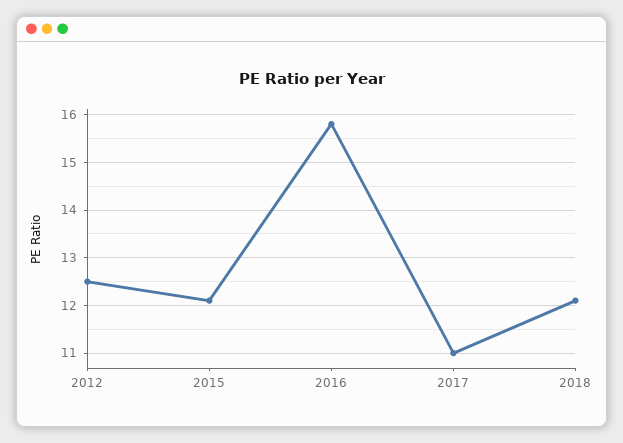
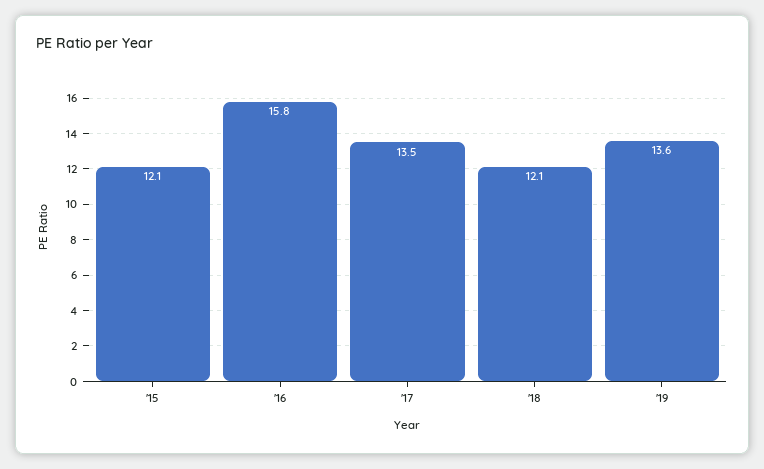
2012: 12.5 -> none
2017: 11 -> 13.5
'19: none -> 13.6

